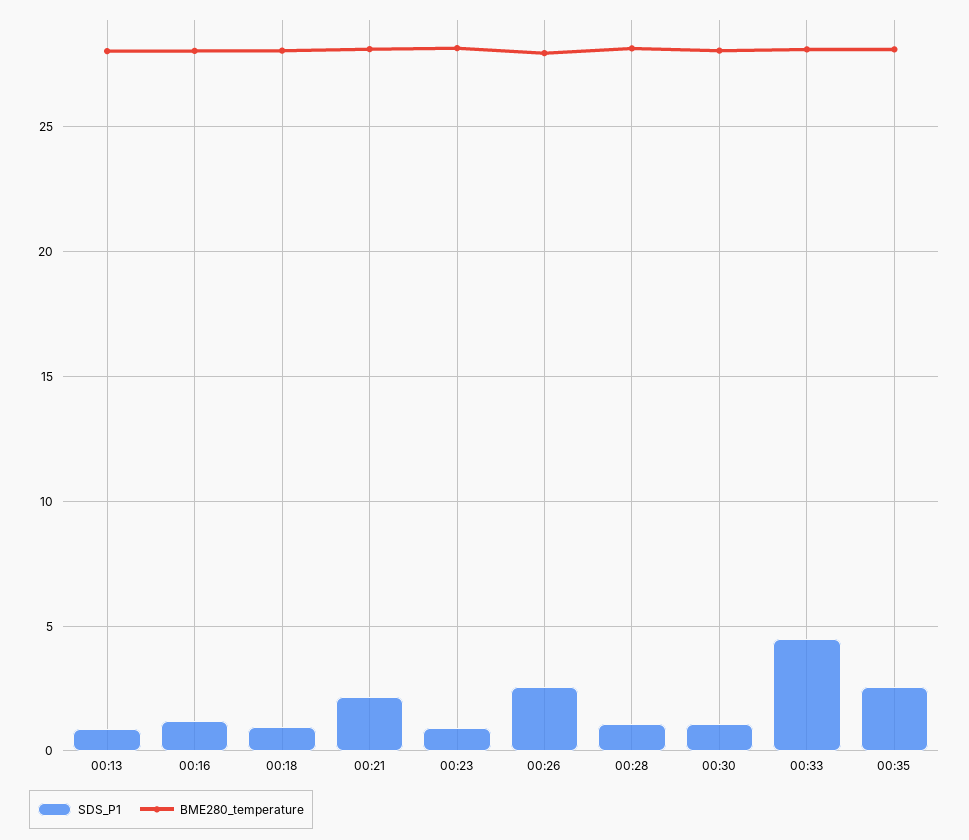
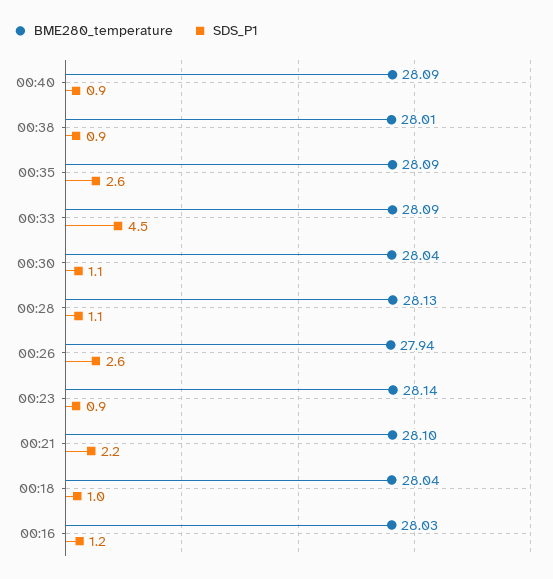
SDS_P1, 00:13: 1 -> none
BME280_temperature, 00:13: 28 -> none
BME280_temperature, 00:40: none -> 28.09
SDS_P1, 00:40: none -> 0.9
BME280_temperature, 00:38: none -> 28.01
SDS_P1, 00:38: none -> 0.9

